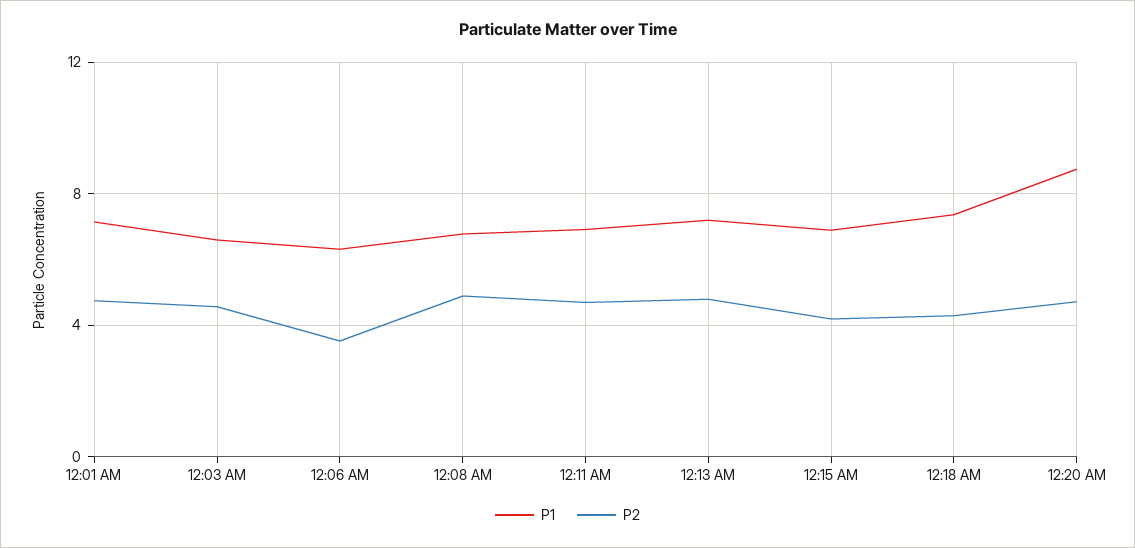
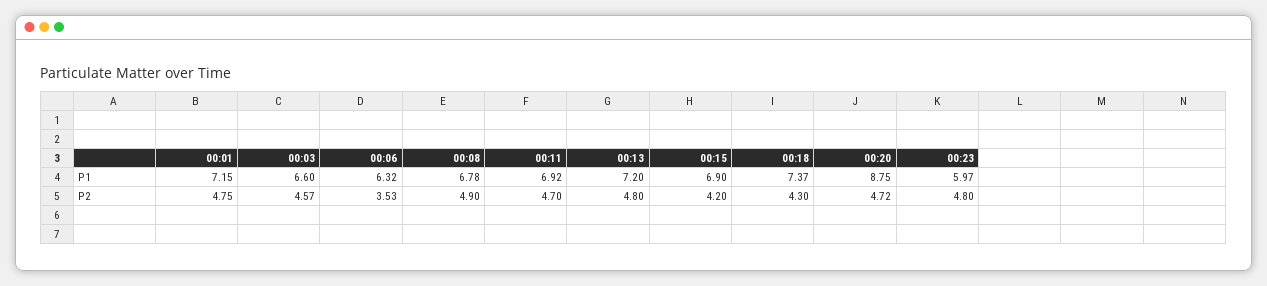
P1, 00:23: none -> 5.97
P2, 00:23: none -> 4.8

